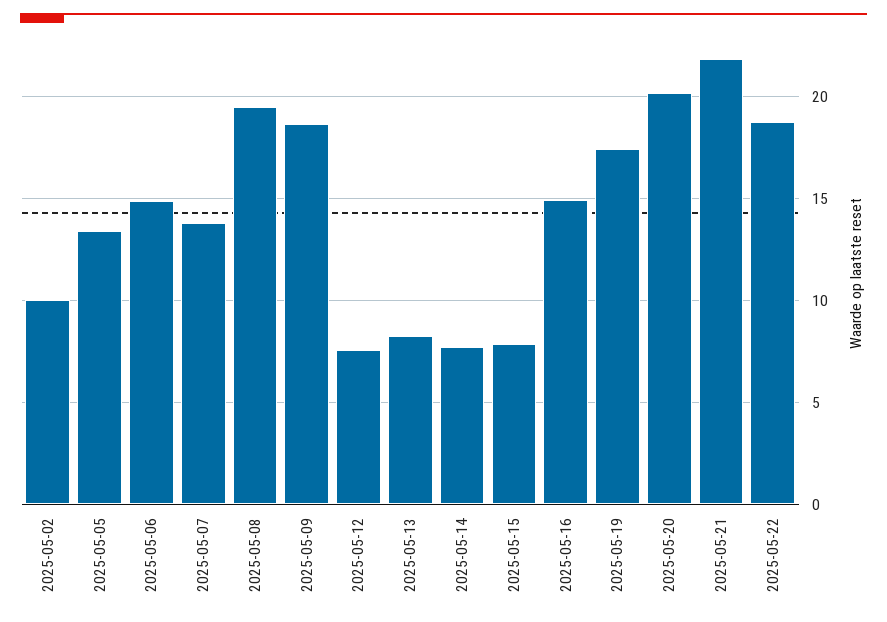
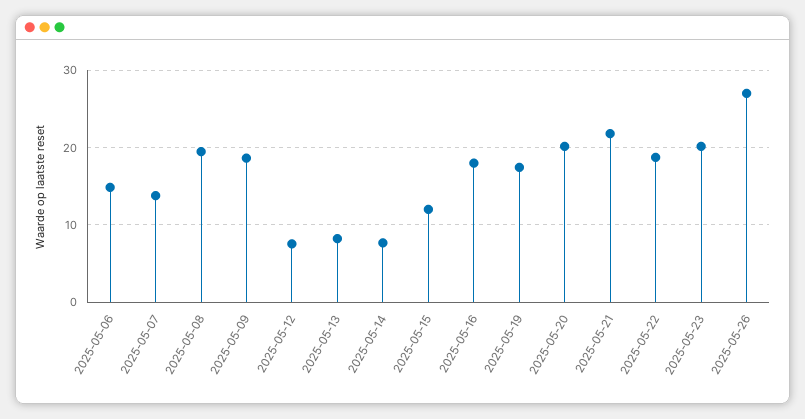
2025-05-02: 10 -> none
2025-05-05: 13.5 -> none
2025-05-15: 8 -> 12
2025-05-16: 15 -> 18
2025-05-23: none -> 20
2025-05-26: none -> 27

